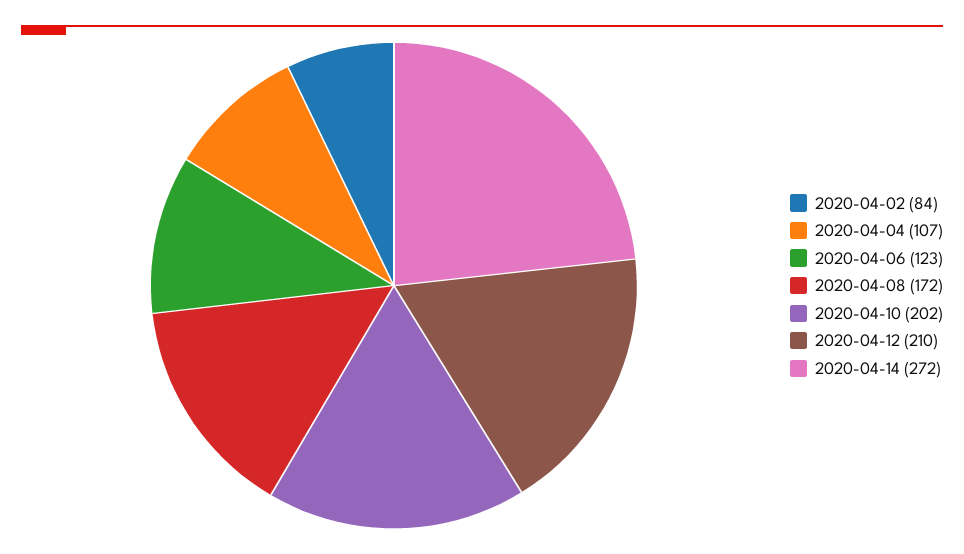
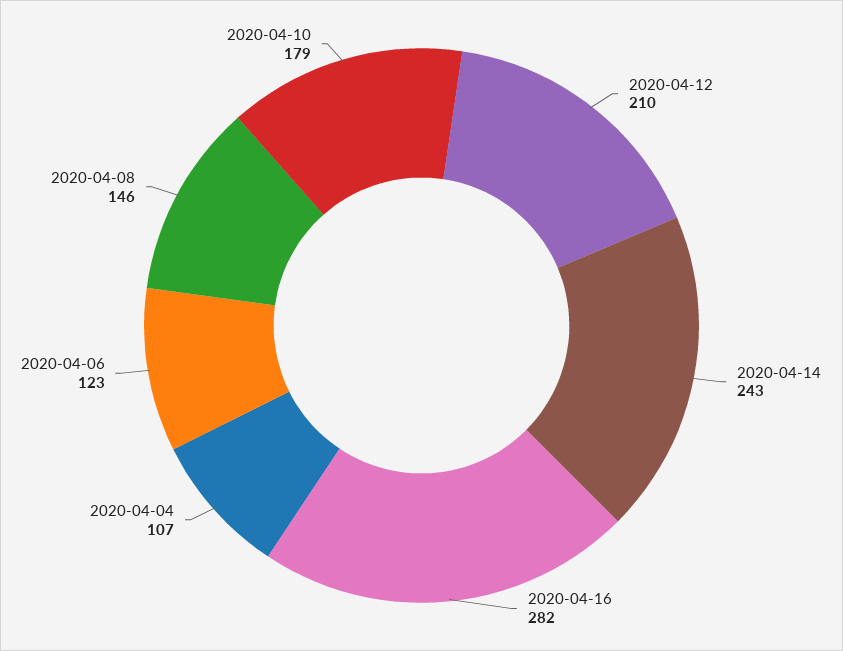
2020-04-02: 84 -> none
2020-04-08: 172 -> 146
2020-04-10: 202 -> 179
2020-04-14: 272 -> 243
2020-04-16: none -> 282

